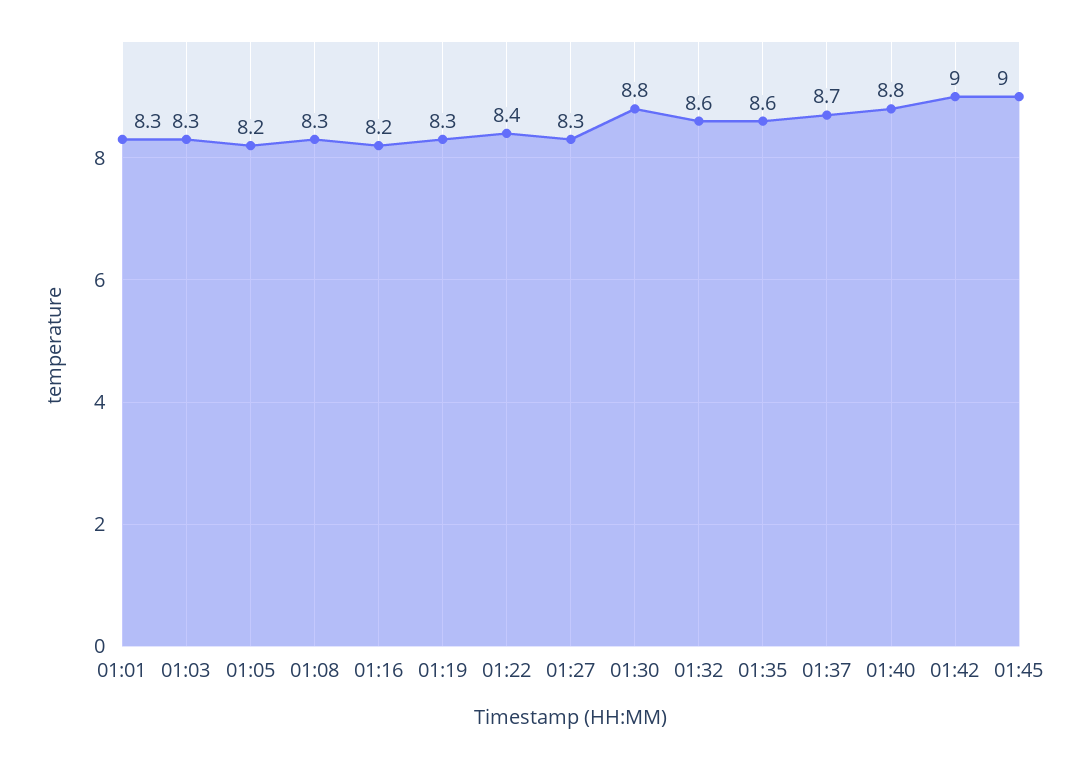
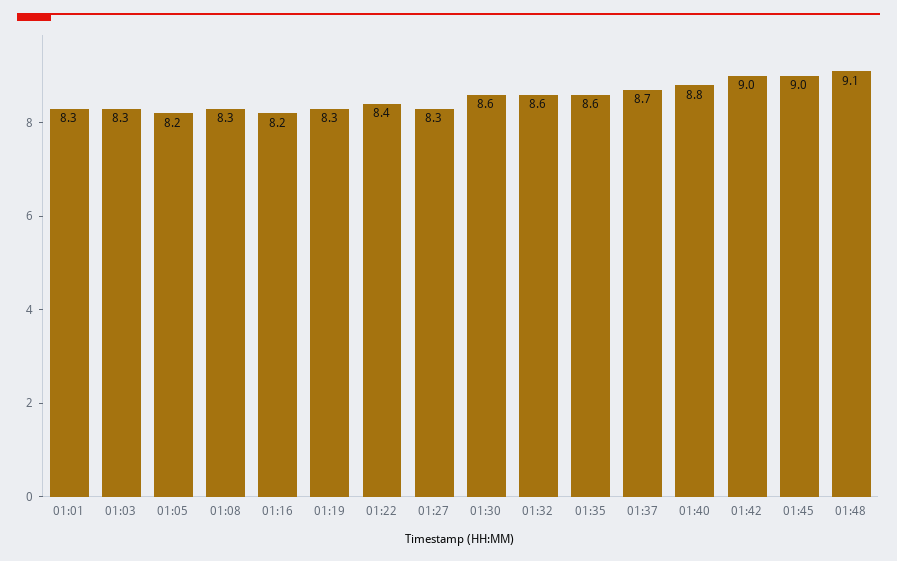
01:30: 8.8 -> 8.6
01:48: none -> 9.1

